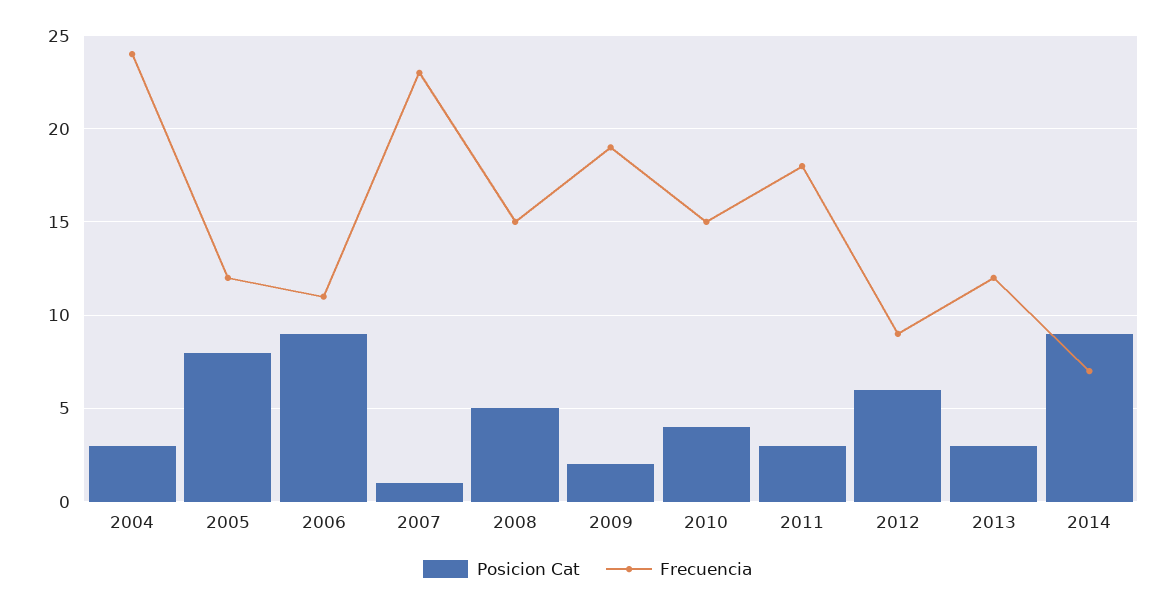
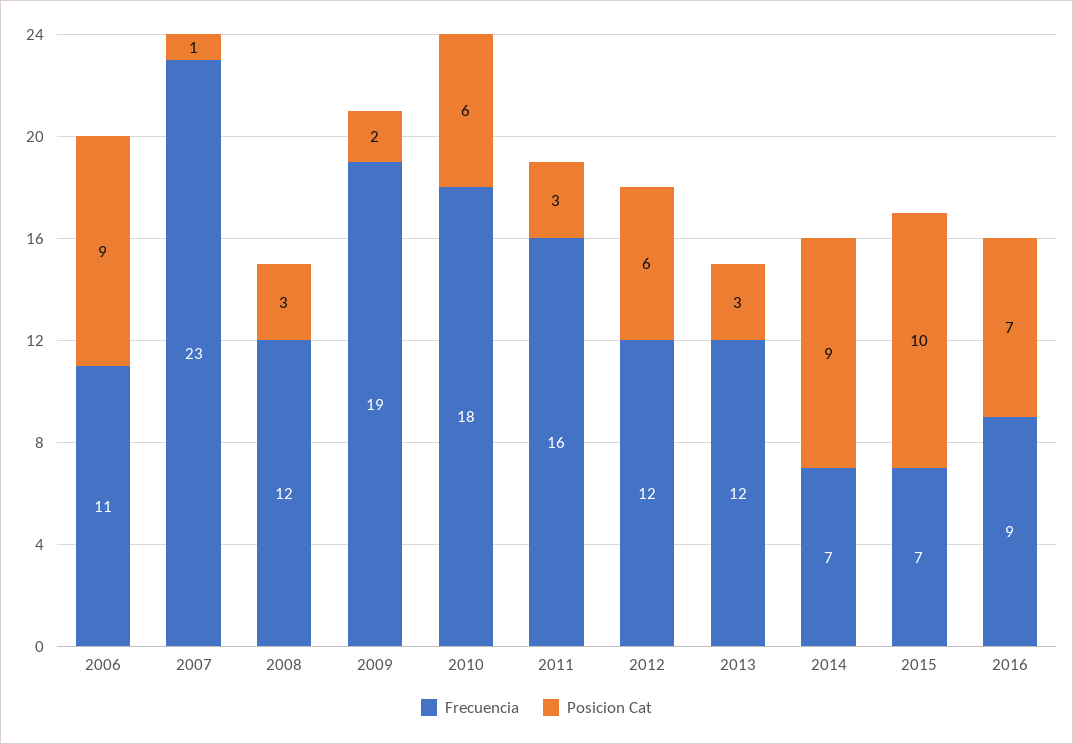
Posicion Cat, 2004: 3 -> none
Frecuencia, 2004: 24 -> none
Posicion Cat, 2005: 8 -> none
Frecuencia, 2005: 12 -> none
Posicion Cat, 2008: 5 -> 3
Frecuencia, 2008: 15 -> 12
Posicion Cat, 2010: 4 -> 6
Frecuencia, 2010: 15 -> 18
Frecuencia, 2011: 18 -> 16
Frecuencia, 2012: 9 -> 12
Frecuencia, 2015: none -> 7
Posicion Cat, 2015: none -> 10
Frecuencia, 2016: none -> 9
Posicion Cat, 2016: none -> 7

